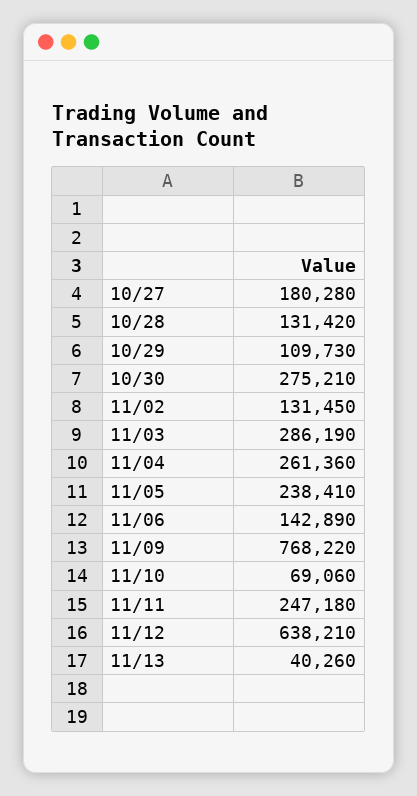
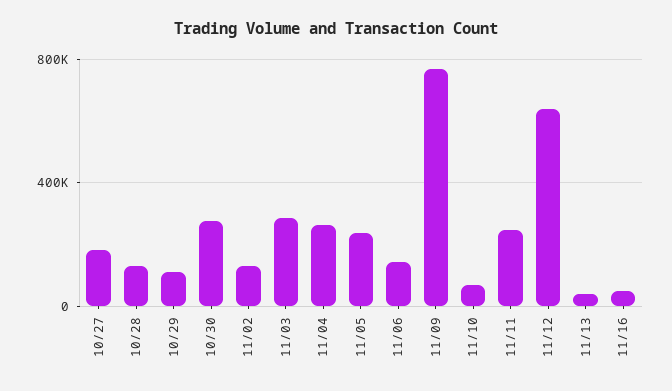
11/16: none -> 50000

